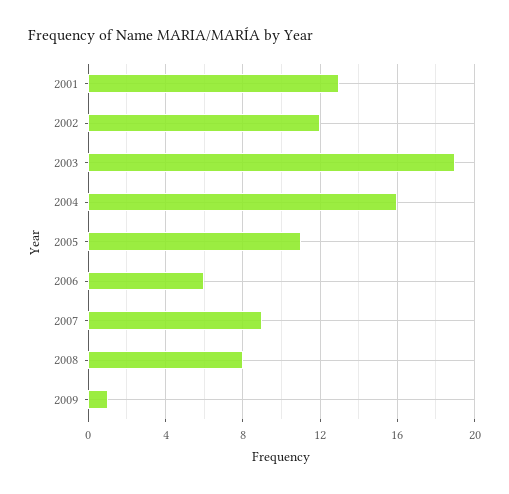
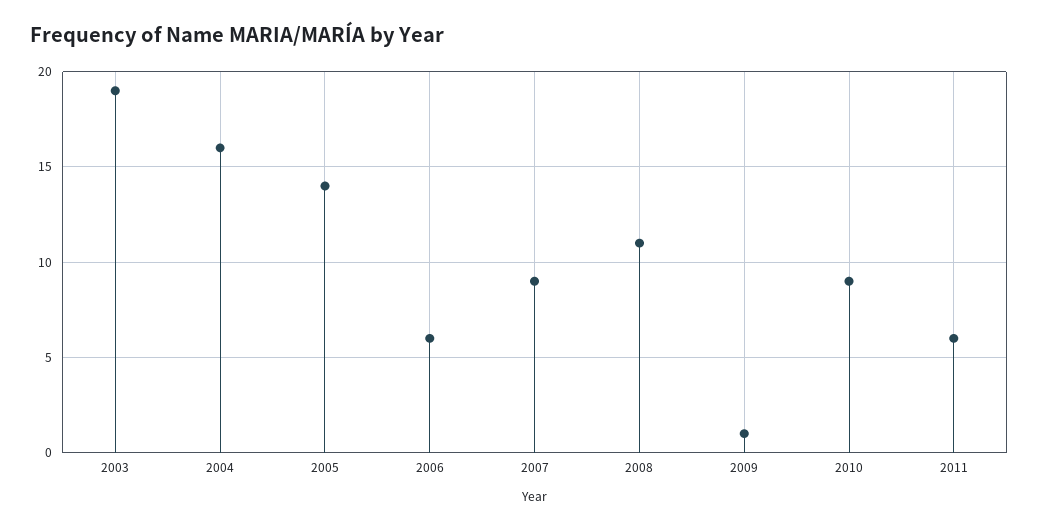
2001: 13 -> none
2002: 12 -> none
2005: 11 -> 14
2008: 8 -> 11
2010: none -> 9
2011: none -> 6

